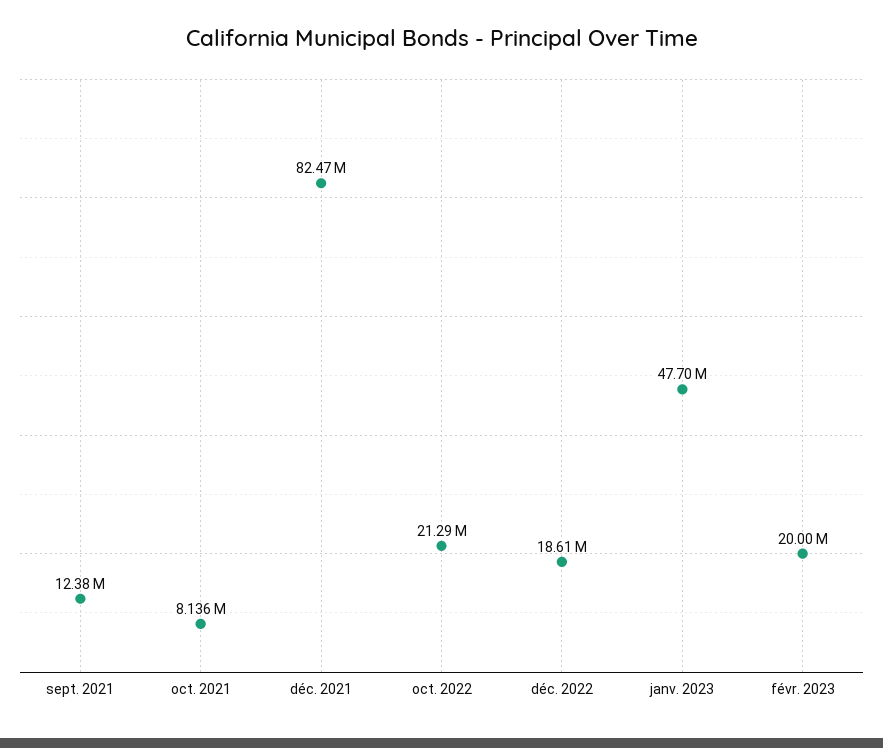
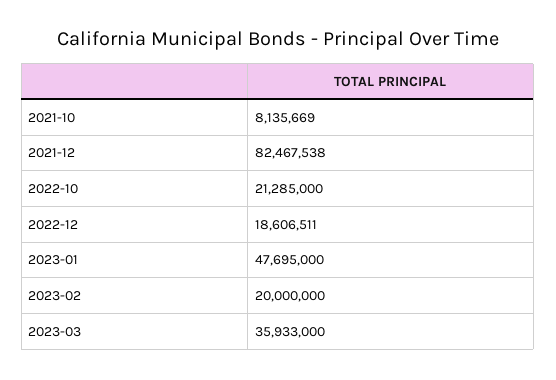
sept. 2021: 12380000 -> none
2023-03: none -> 35933000

